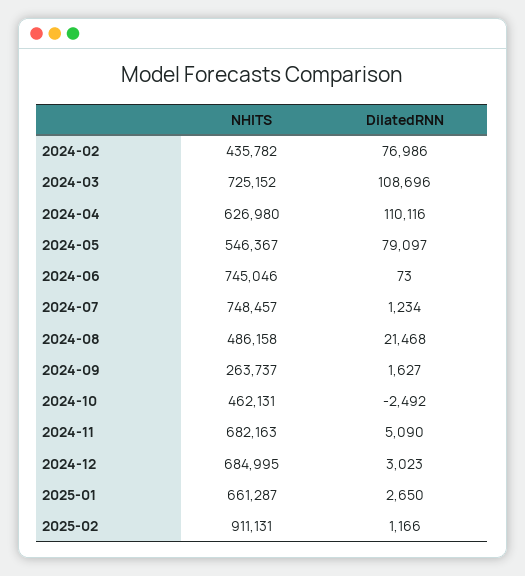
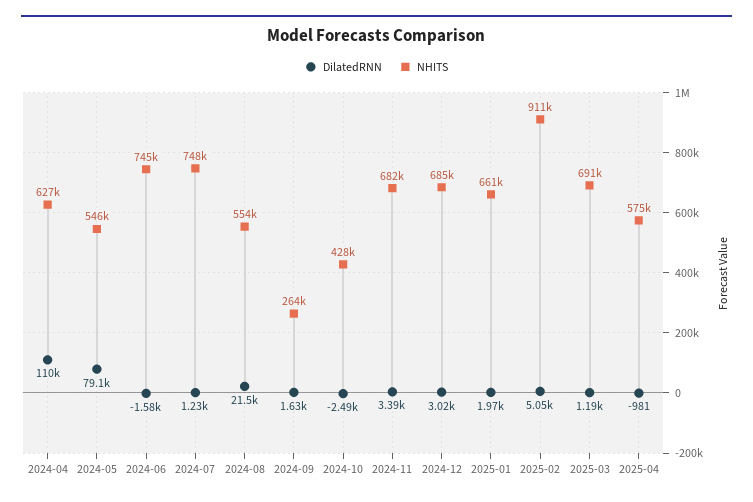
NHITS, 2024-02: 435782 -> none
DilatedRNN, 2024-02: 76986 -> none
NHITS, 2024-03: 725152 -> none
DilatedRNN, 2024-03: 108696 -> none
DilatedRNN, 2024-06: 73 -> -1580
NHITS, 2024-08: 486158 -> 554000
NHITS, 2024-10: 462131 -> 428000
DilatedRNN, 2024-11: 5090 -> 3390
DilatedRNN, 2025-01: 2650 -> 1970
DilatedRNN, 2025-02: 1166 -> 5050
DilatedRNN, 2025-03: none -> 1190
NHITS, 2025-03: none -> 691000
DilatedRNN, 2025-04: none -> -981
NHITS, 2025-04: none -> 575000

